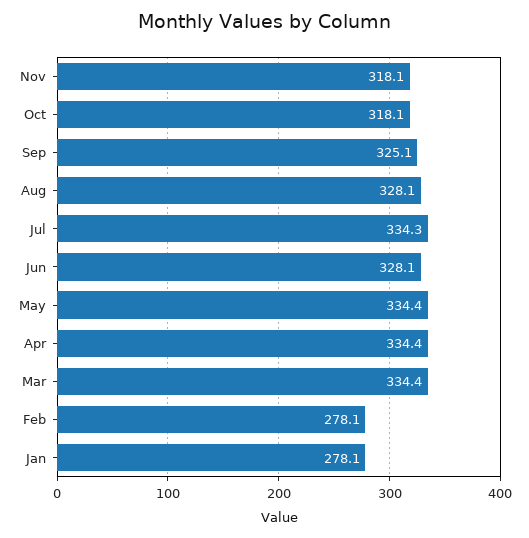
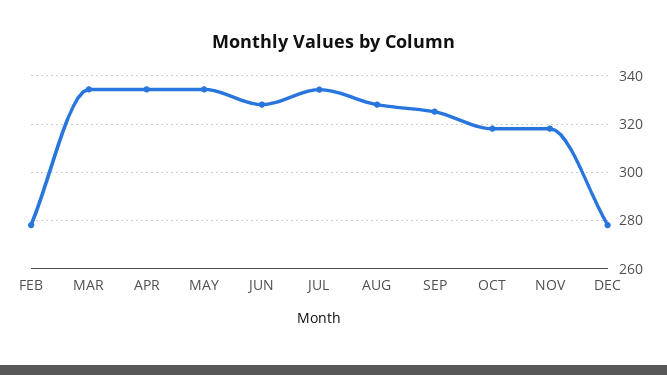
Jan: 278.1 -> none
DEC: none -> 277.5

